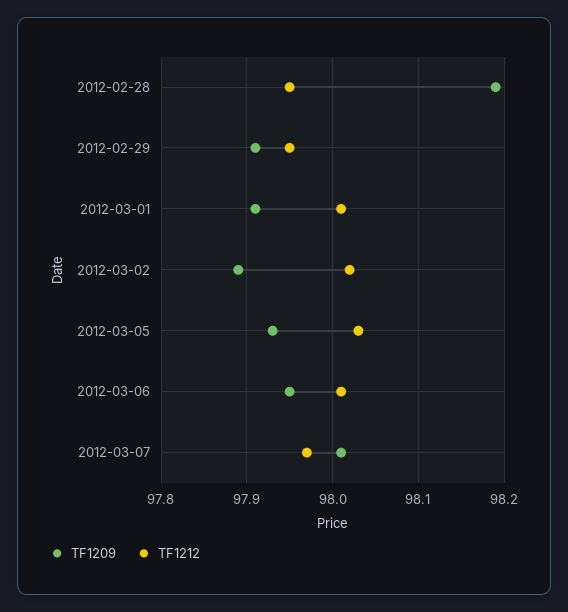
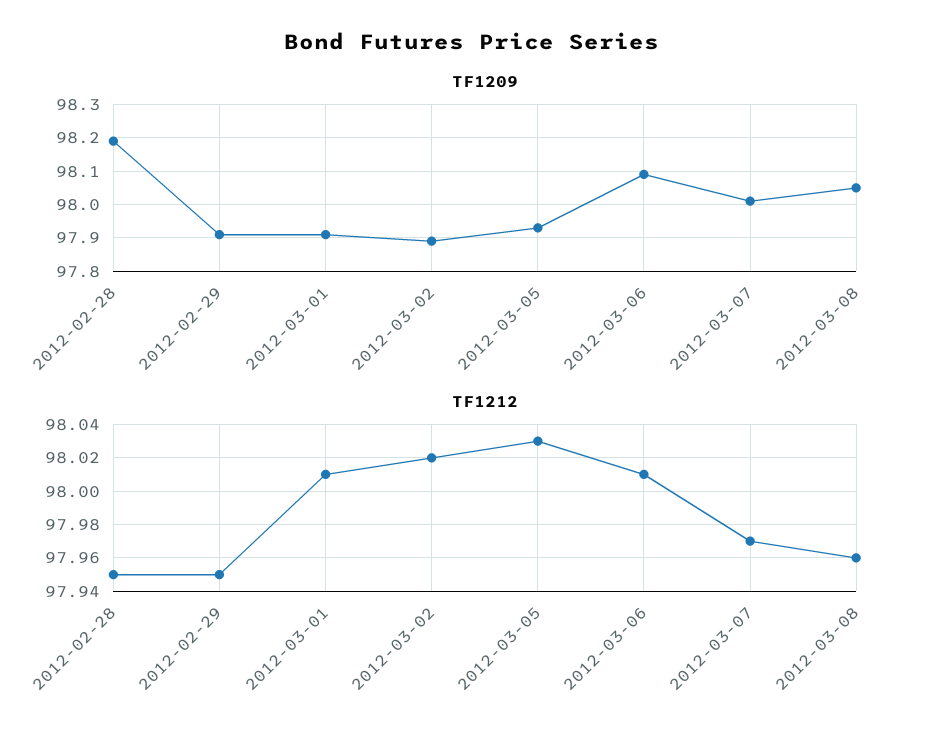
TF1209, 2012-03-06: 97.95 -> 98.1
TF1209, 2012-03-08: none -> 98.05
TF1212, 2012-03-08: none -> 97.96

